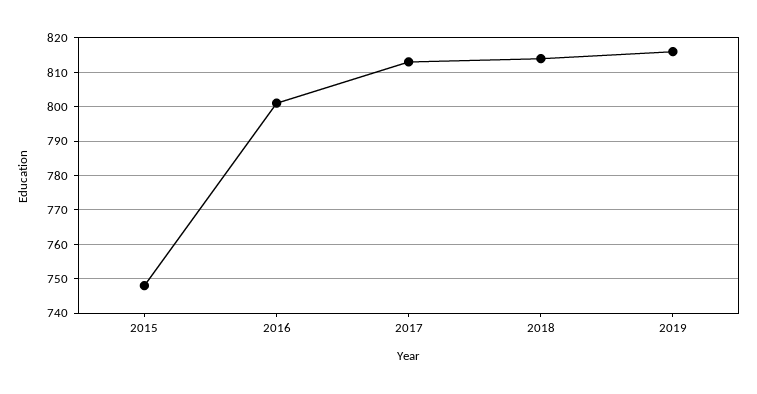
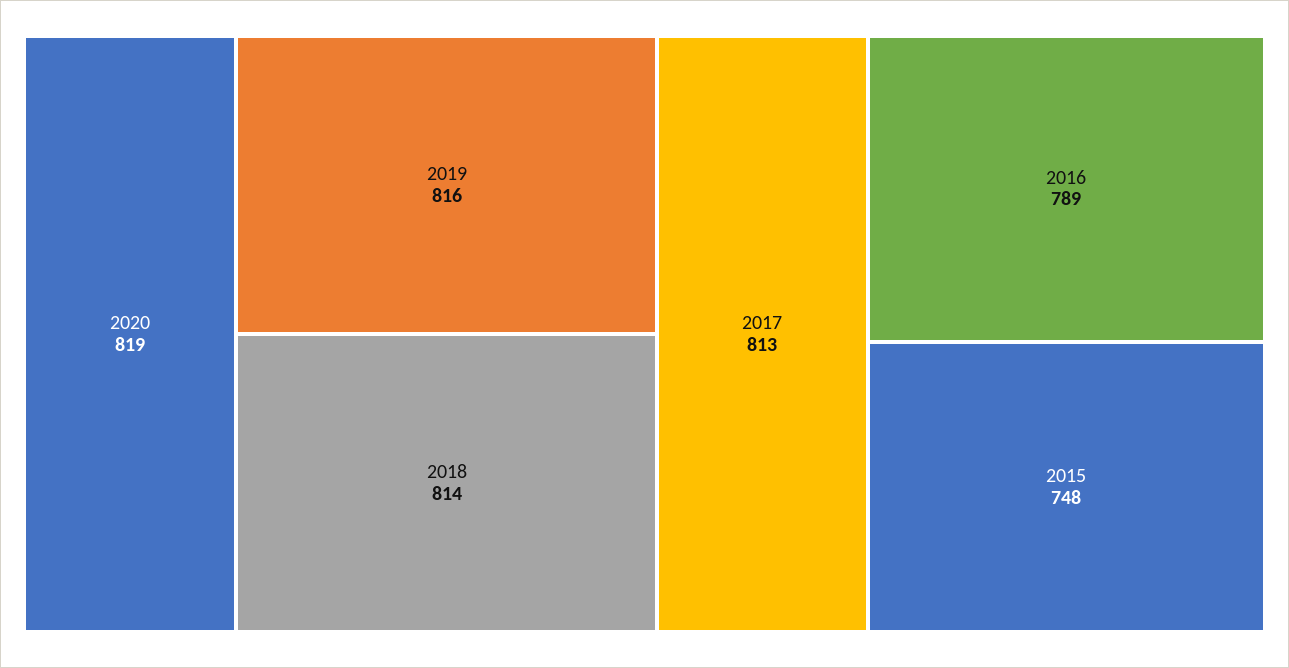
2016: 800 -> 789
2020: none -> 819

